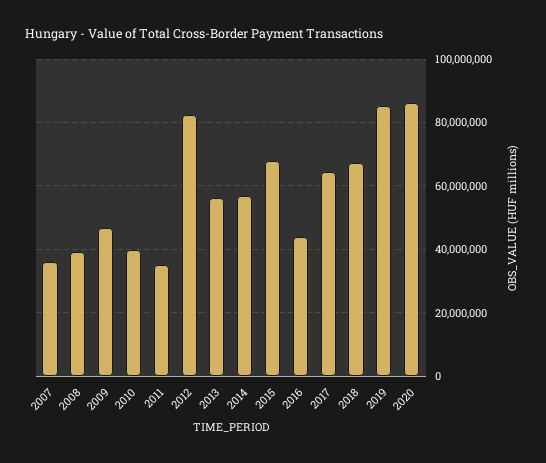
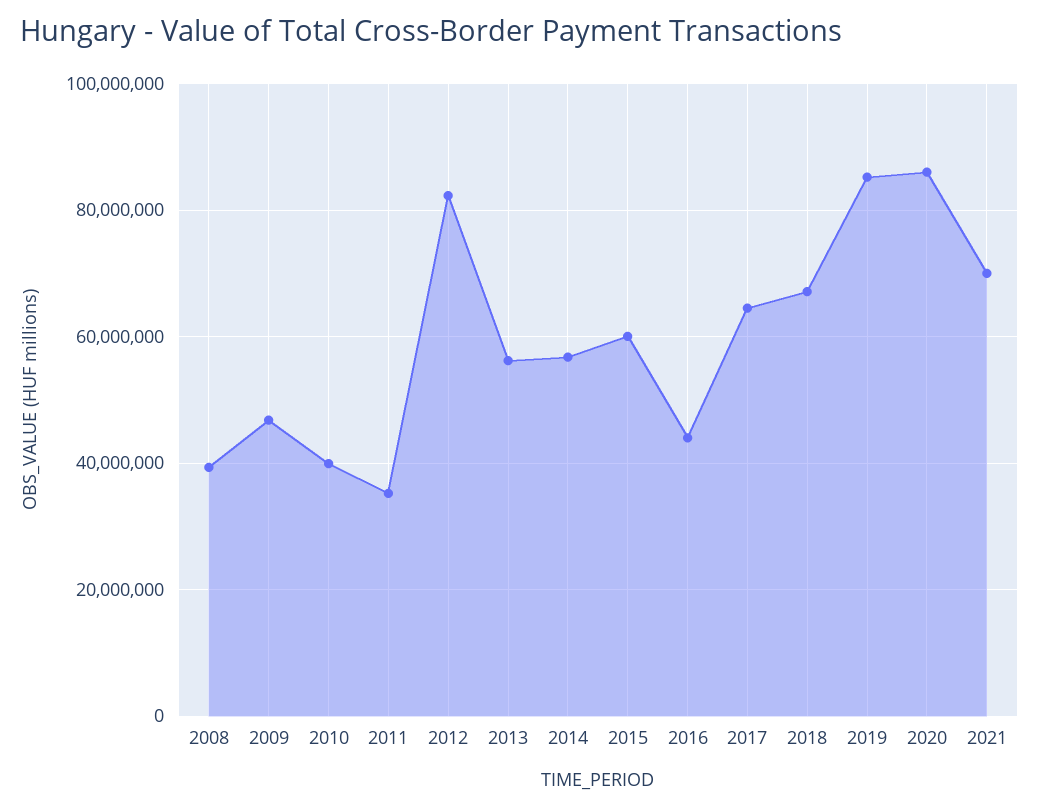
2007: 36000000 -> none
2015: 68000000 -> 60000000
2021: none -> 70000000

